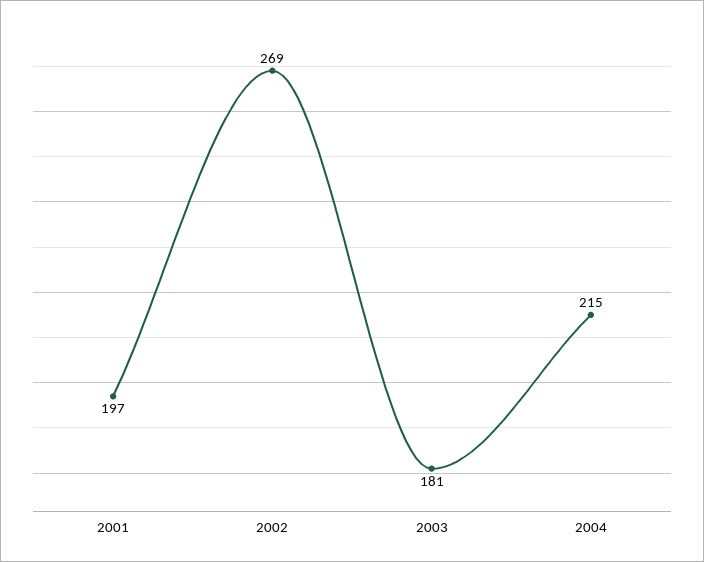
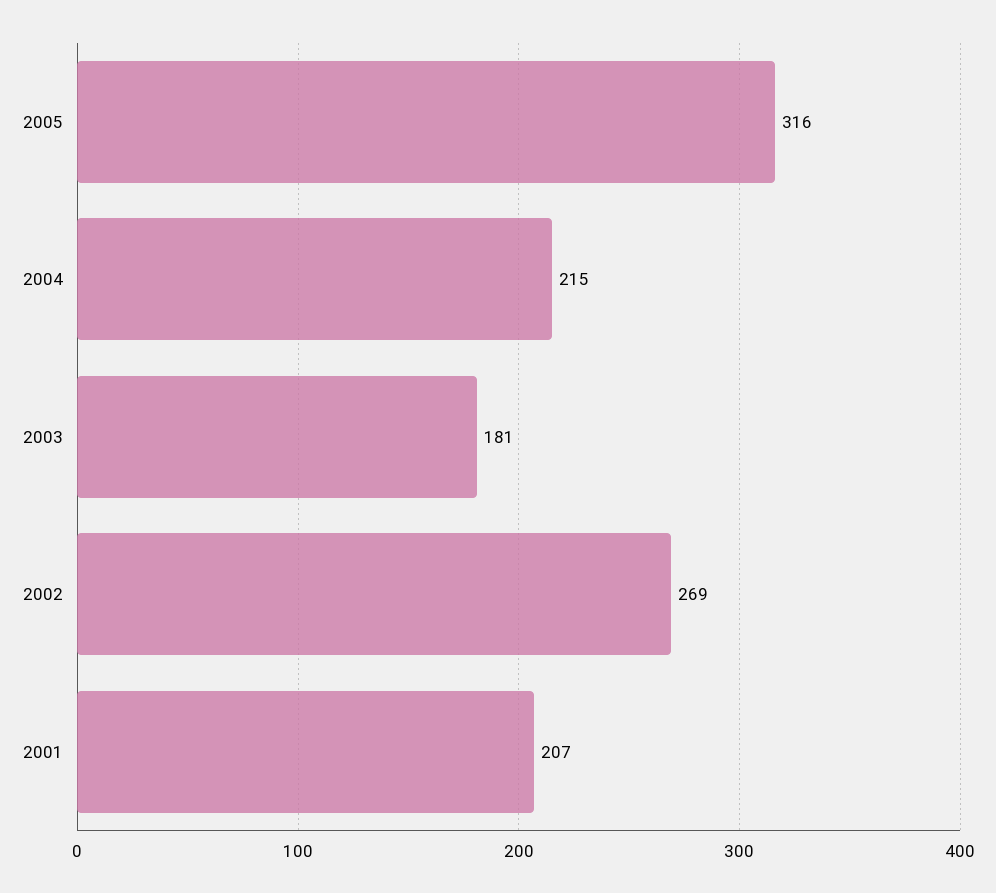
2001: 197 -> 207
2005: none -> 316

